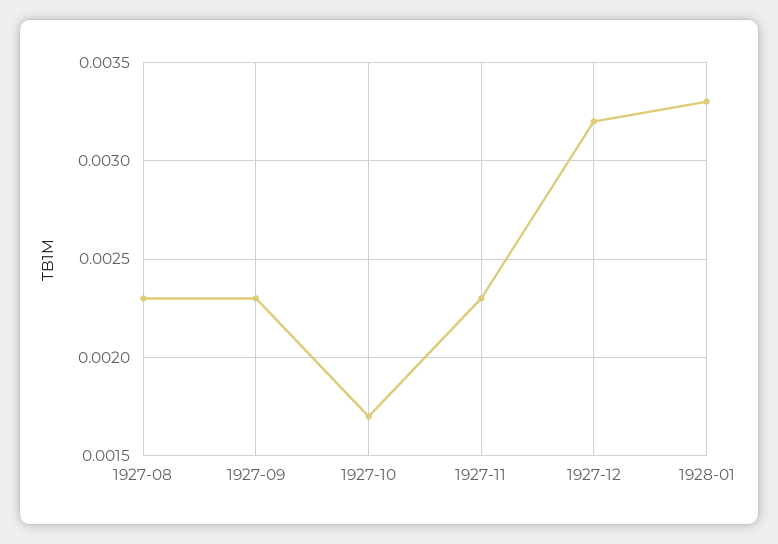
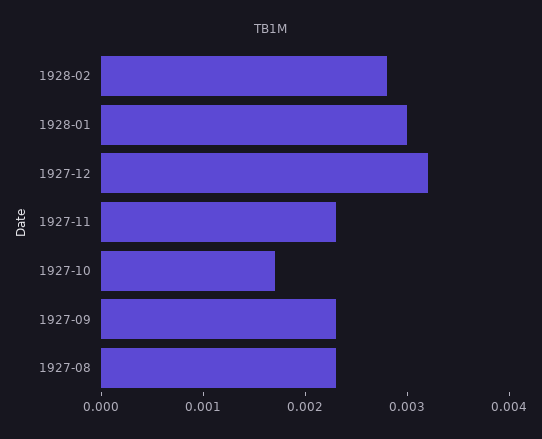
1928-01: 0.0033 -> 0.003
1928-02: none -> 0.0028

